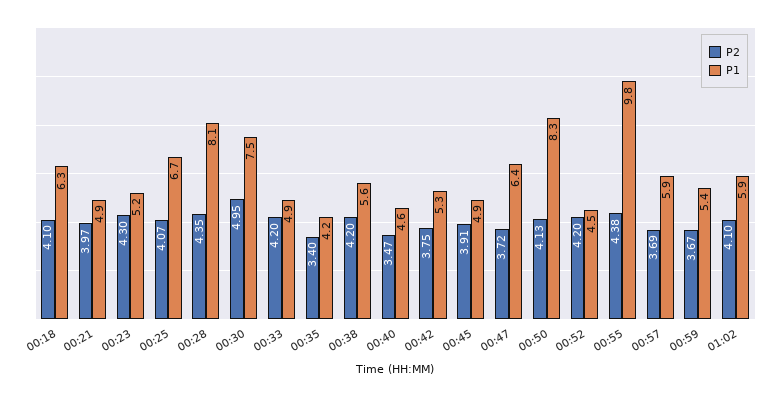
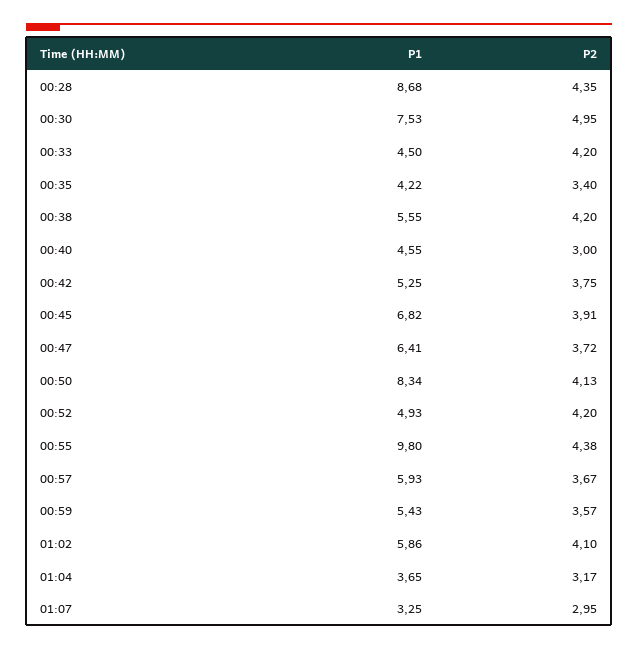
P2, 00:18: 4.1 -> none
P1, 00:18: 6.3 -> none
P2, 00:21: 3.97 -> none
P1, 00:21: 4.9 -> none
P2, 00:23: 4.3 -> none
P1, 00:23: 5.2 -> none
P2, 00:25: 4.07 -> none
P1, 00:25: 6.7 -> none
P1, 00:28: 8.1 -> 8.68
P1, 00:33: 4.9 -> 4.5
P2, 00:40: 3.47 -> 3
P1, 00:45: 4.9 -> 6.82
P1, 00:52: 4.5 -> 4.93
P2, 00:57: 3.69 -> 3.67
P2, 00:59: 3.67 -> 3.57
P1, 01:04: none -> 3.65
P2, 01:04: none -> 3.17
P1, 01:07: none -> 3.25
P2, 01:07: none -> 2.95

